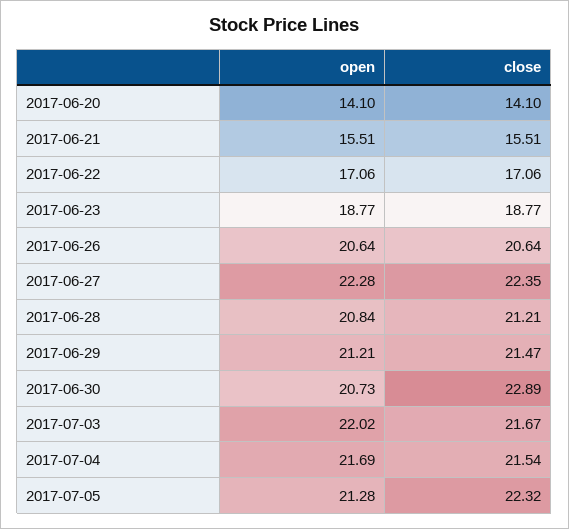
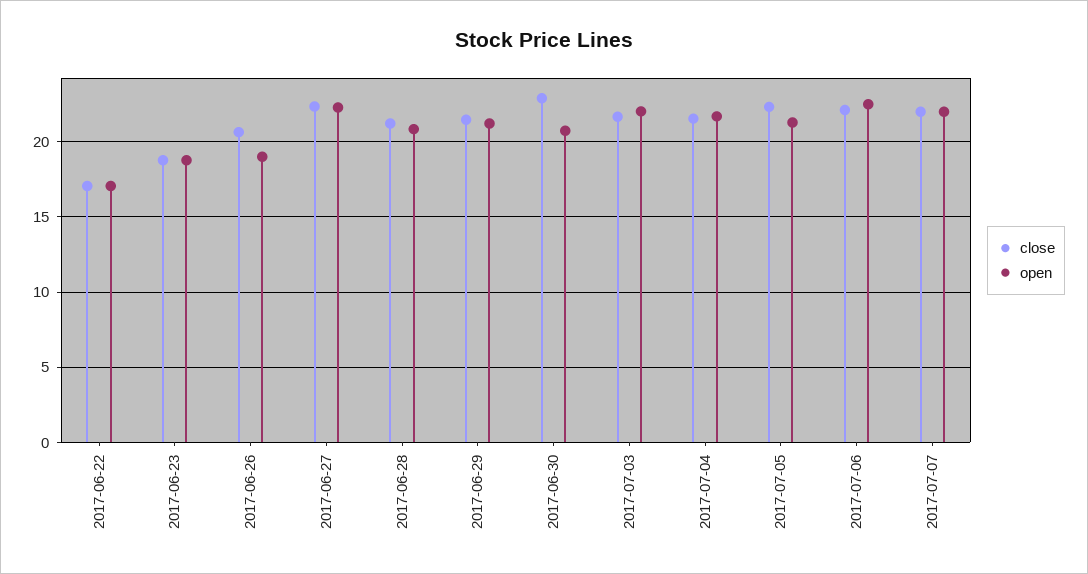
open, 2017-06-20: 14.1 -> none
close, 2017-06-20: 14.1 -> none
open, 2017-06-21: 15.51 -> none
close, 2017-06-21: 15.51 -> none
open, 2017-06-26: 20.64 -> 19
close, 2017-07-06: none -> 22
open, 2017-07-06: none -> 22.5
close, 2017-07-07: none -> 22
open, 2017-07-07: none -> 22

